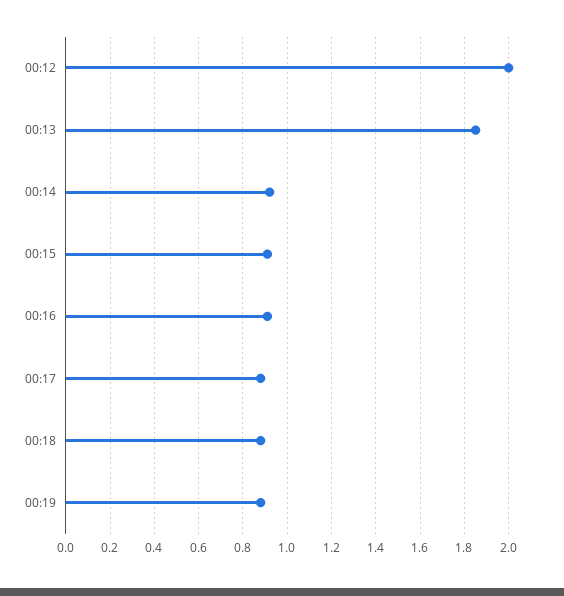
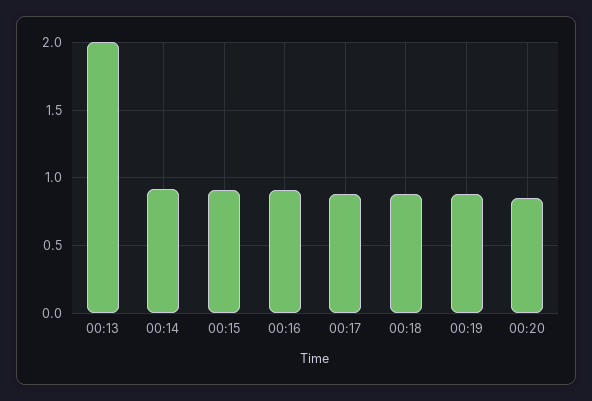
00:12: 2 -> none
00:13: 1.85 -> 2
00:20: none -> 0.85

